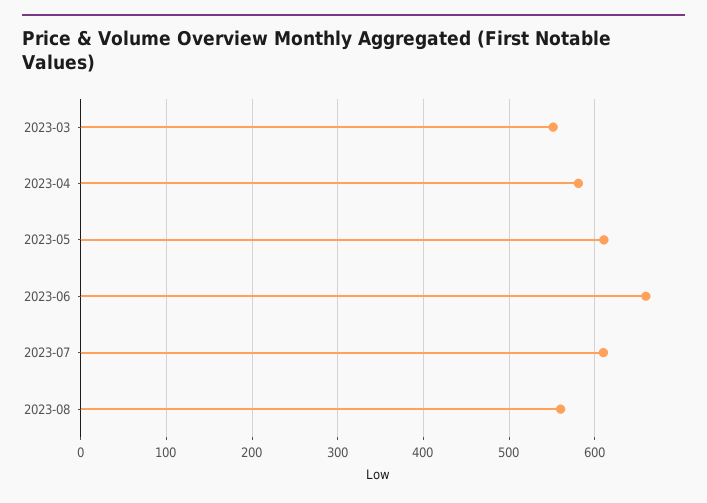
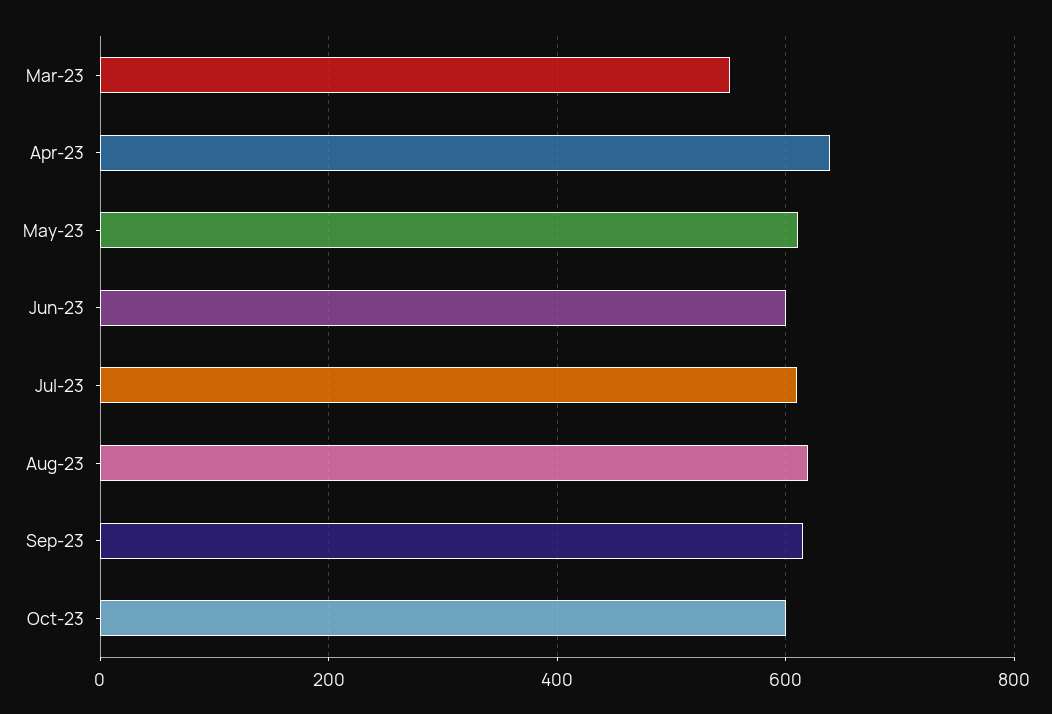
2023-04: 580 -> 640
2023-06: 660 -> 600
2023-08: 560 -> 620
Sep-23: none -> 620
Oct-23: none -> 600

